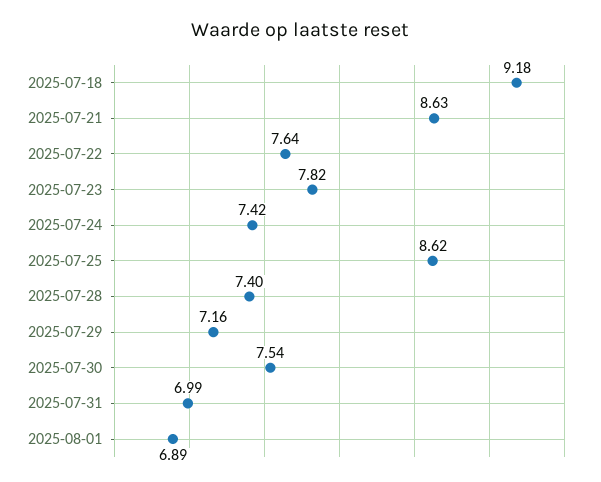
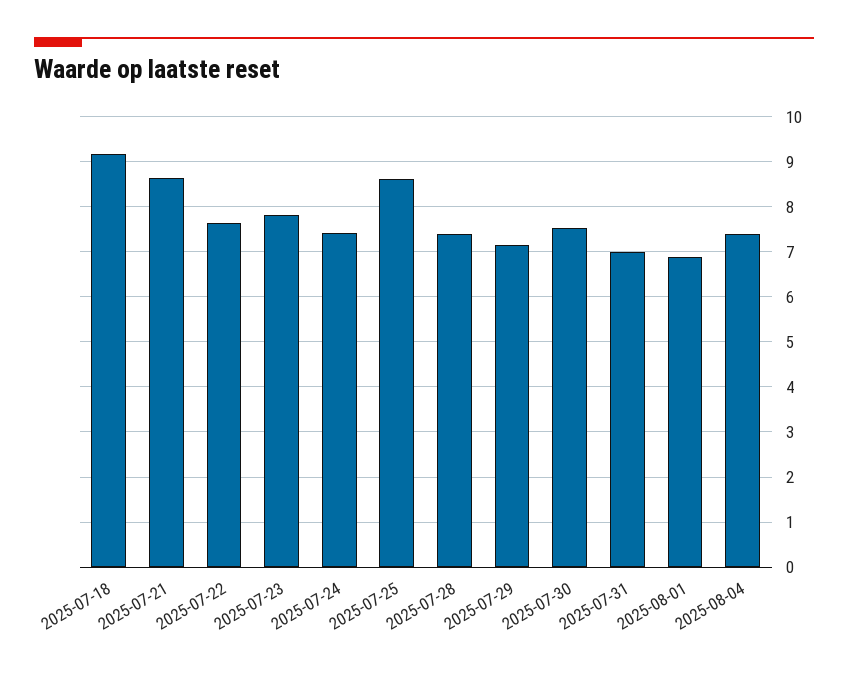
2025-08-04: none -> 7.4

